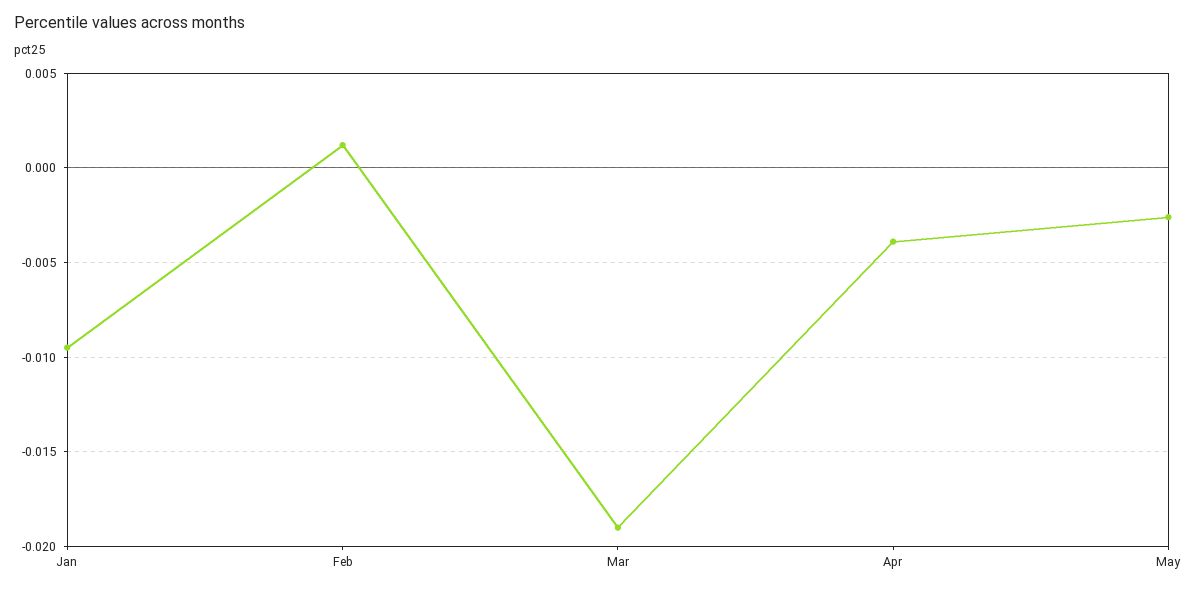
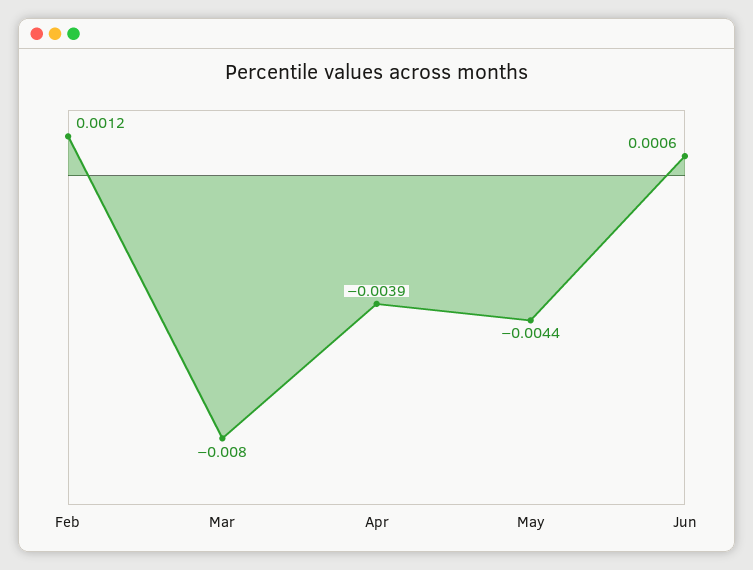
Jan: -0.0095 -> none
Mar: -0.019 -> -0.008
May: -0.0025 -> -0.0044
Jun: none -> 0.0006

